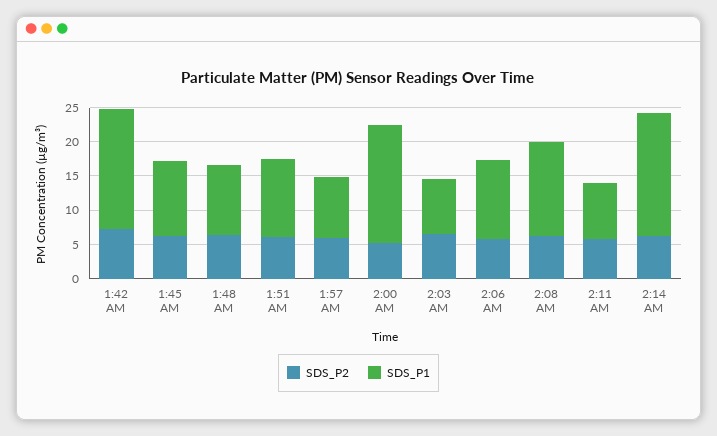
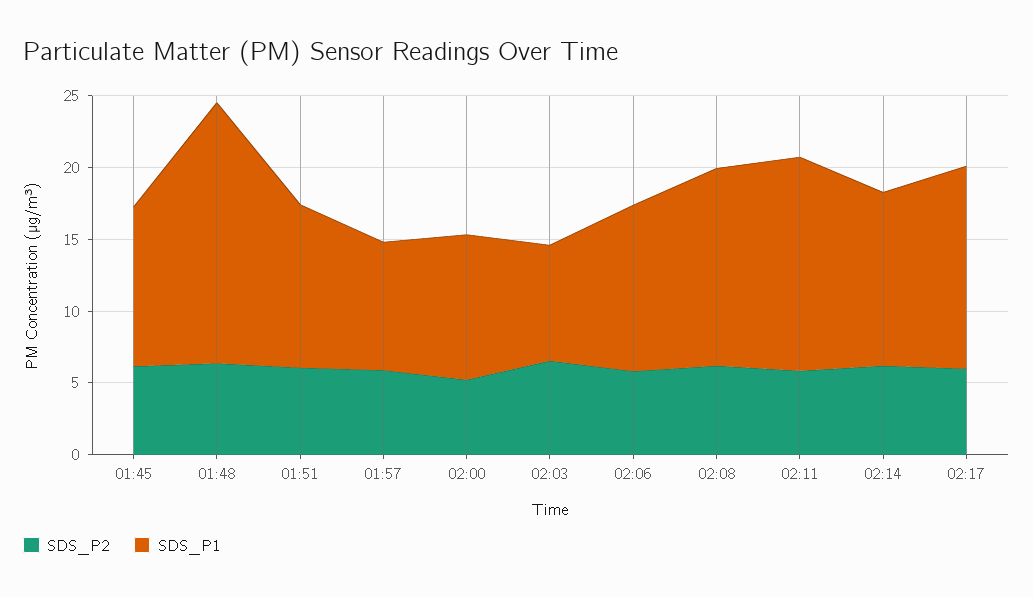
SDS_P2, 1:42 AM: 7.5 -> none
SDS_P1, 1:42 AM: 17.5 -> none
SDS_P1, 1:48 AM: 10 -> 18
SDS_P1, 2:00 AM: 17.5 -> 10
SDS_P1, 2:11 AM: 7.5 -> 15
SDS_P1, 2:14 AM: 17.5 -> 12
SDS_P2, 02:17: none -> 6
SDS_P1, 02:17: none -> 14

